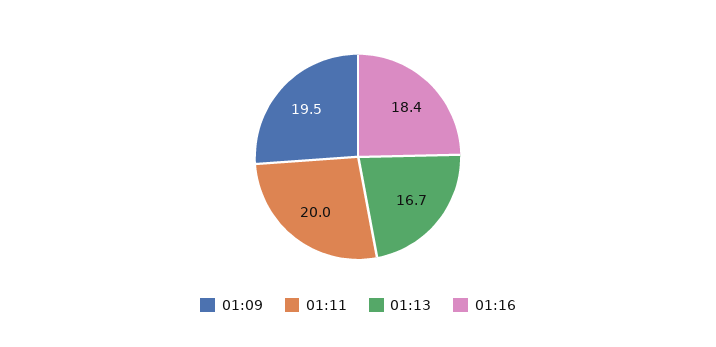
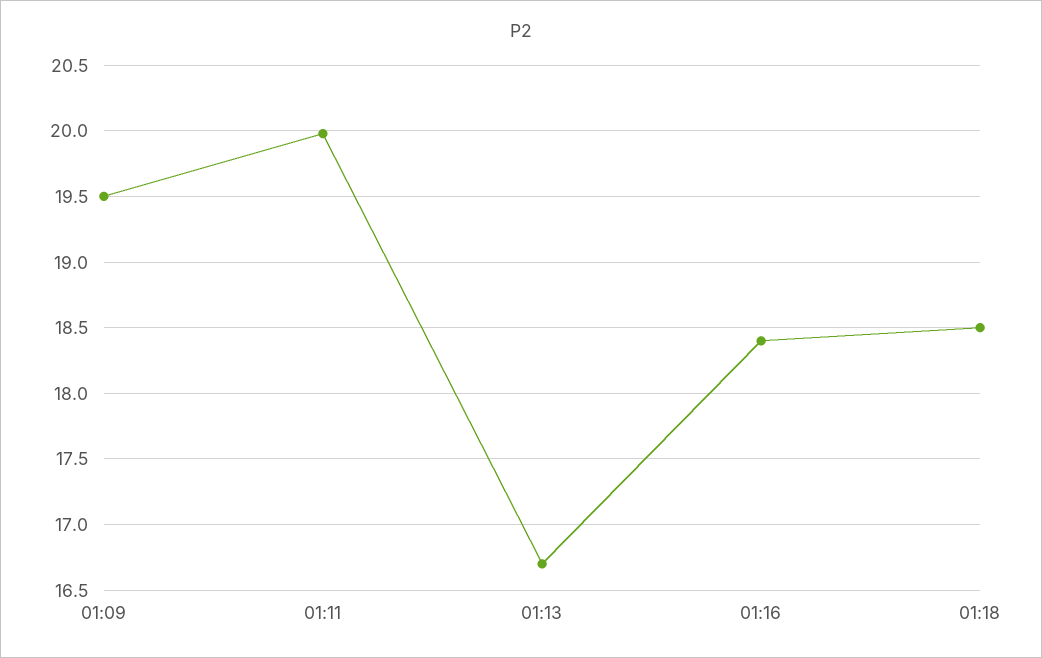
01:18: none -> 18.5

